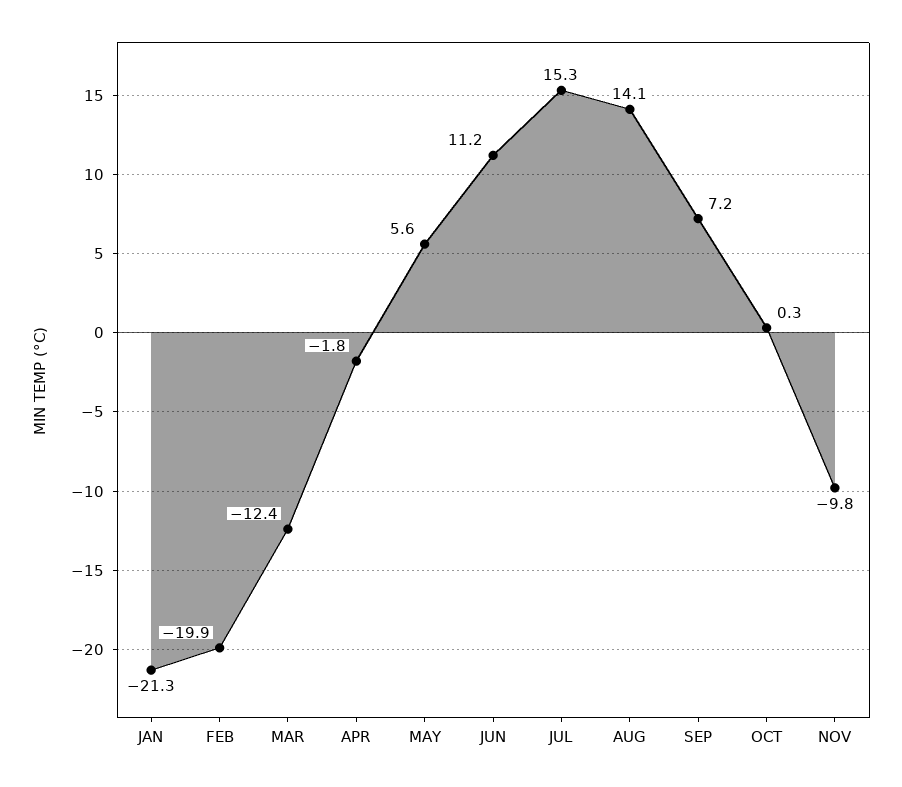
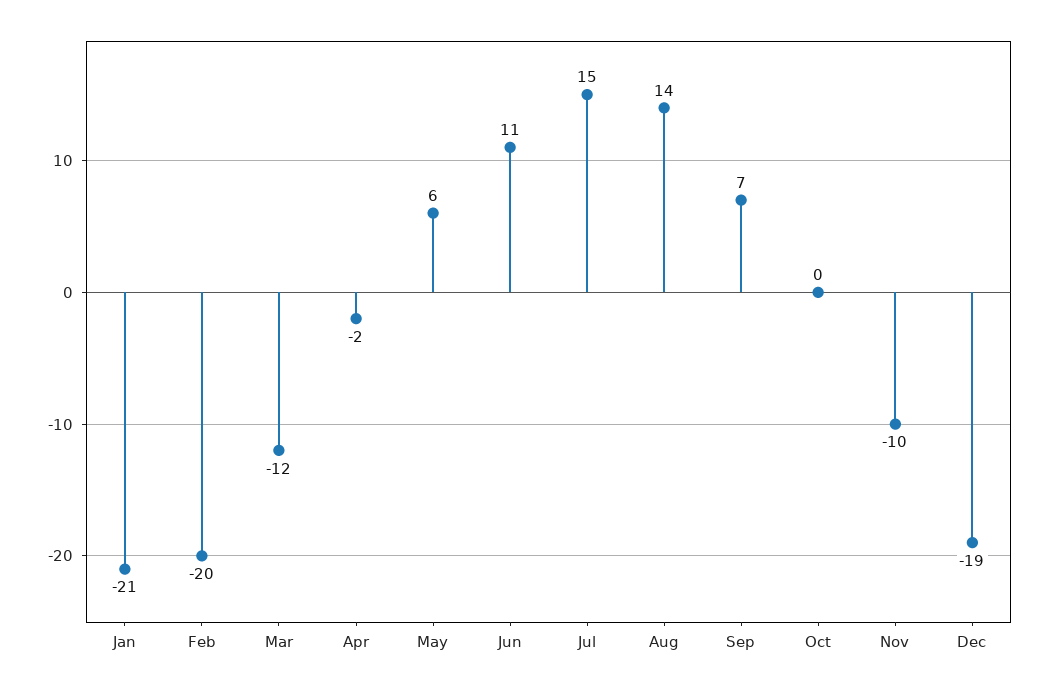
Dec: none -> -19

